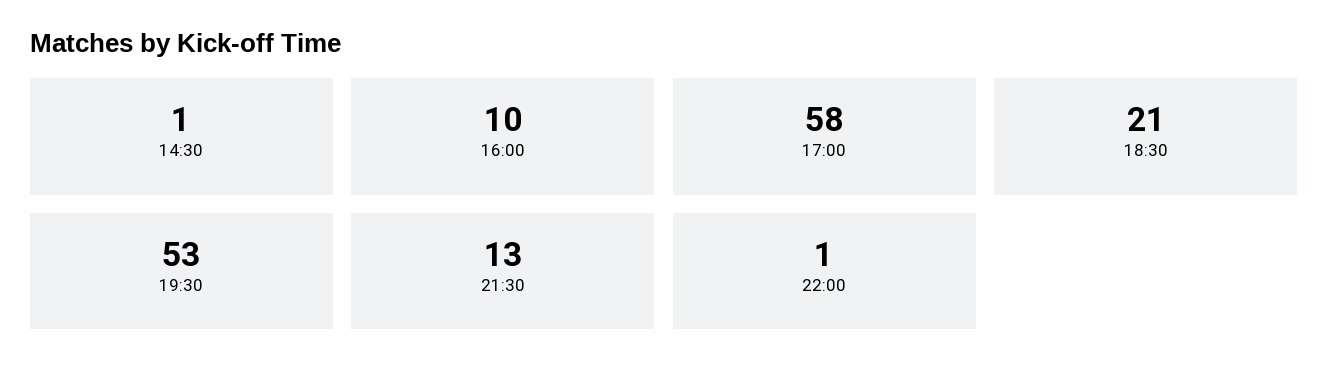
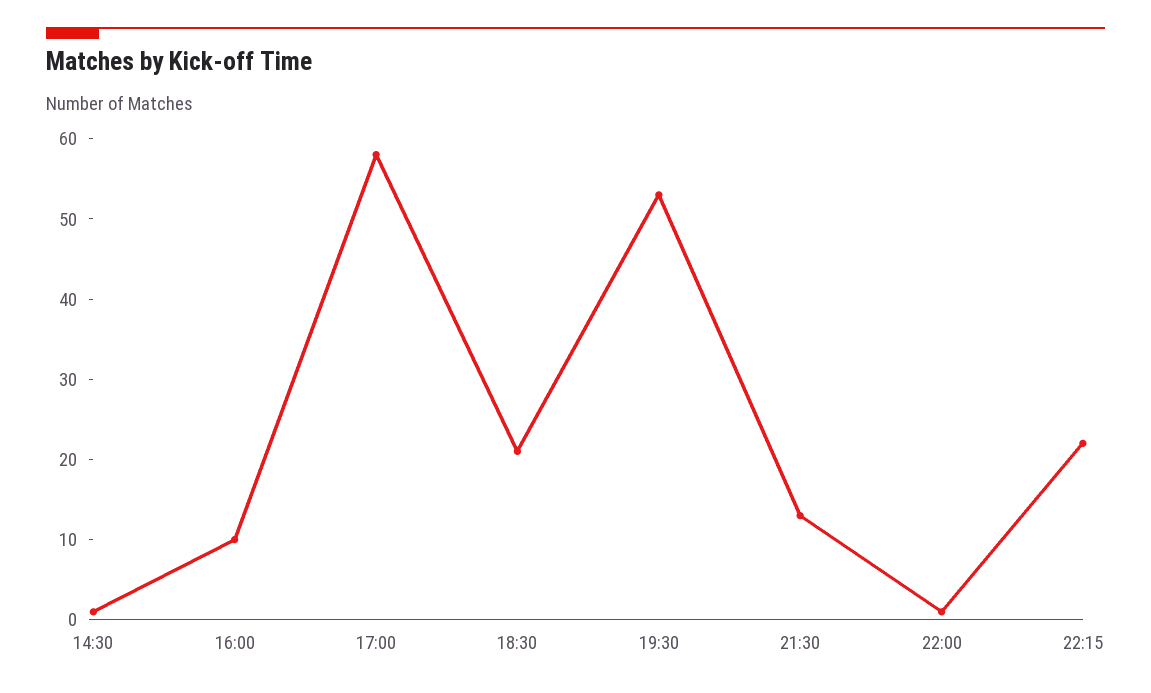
22:15: none -> 22

